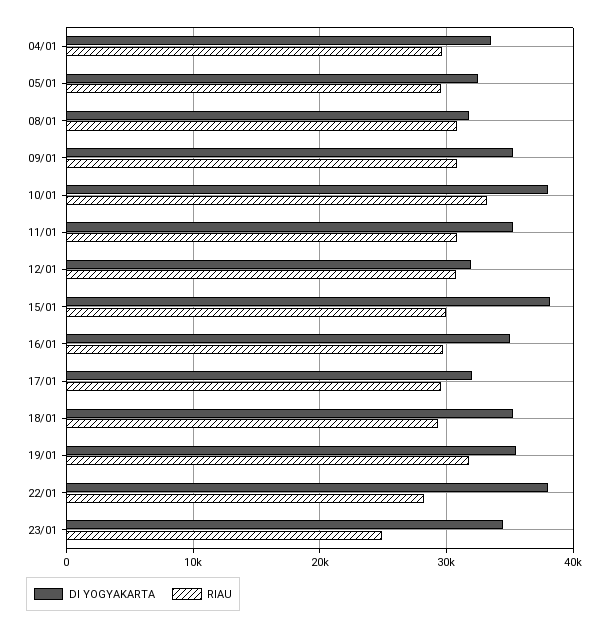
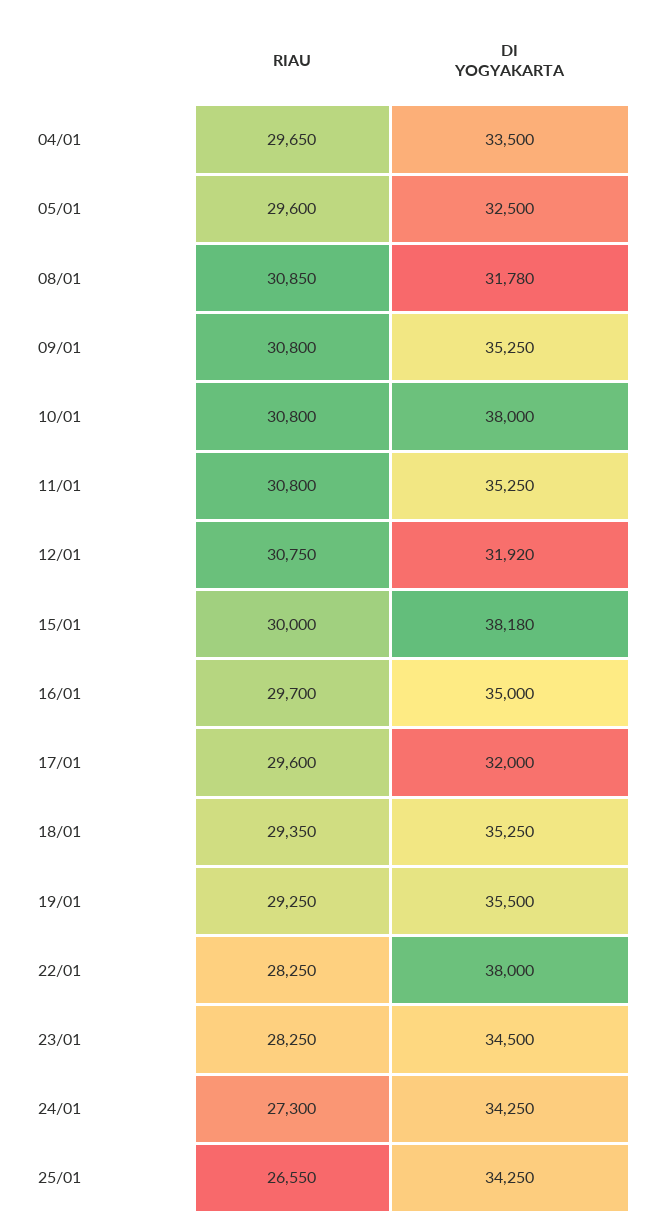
RIAU, 10/01: 33000 -> 30800
RIAU, 19/01: 32000 -> 29250
RIAU, 23/01: 25000 -> 28250
RIAU, 24/01: none -> 27300
DI YOGYAKARTA, 24/01: none -> 34250
RIAU, 25/01: none -> 26550
DI YOGYAKARTA, 25/01: none -> 34250

